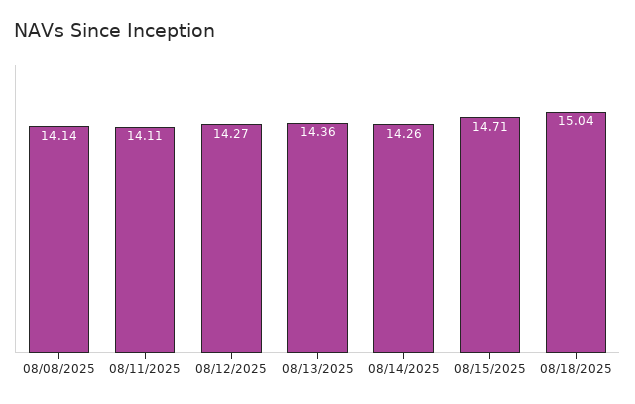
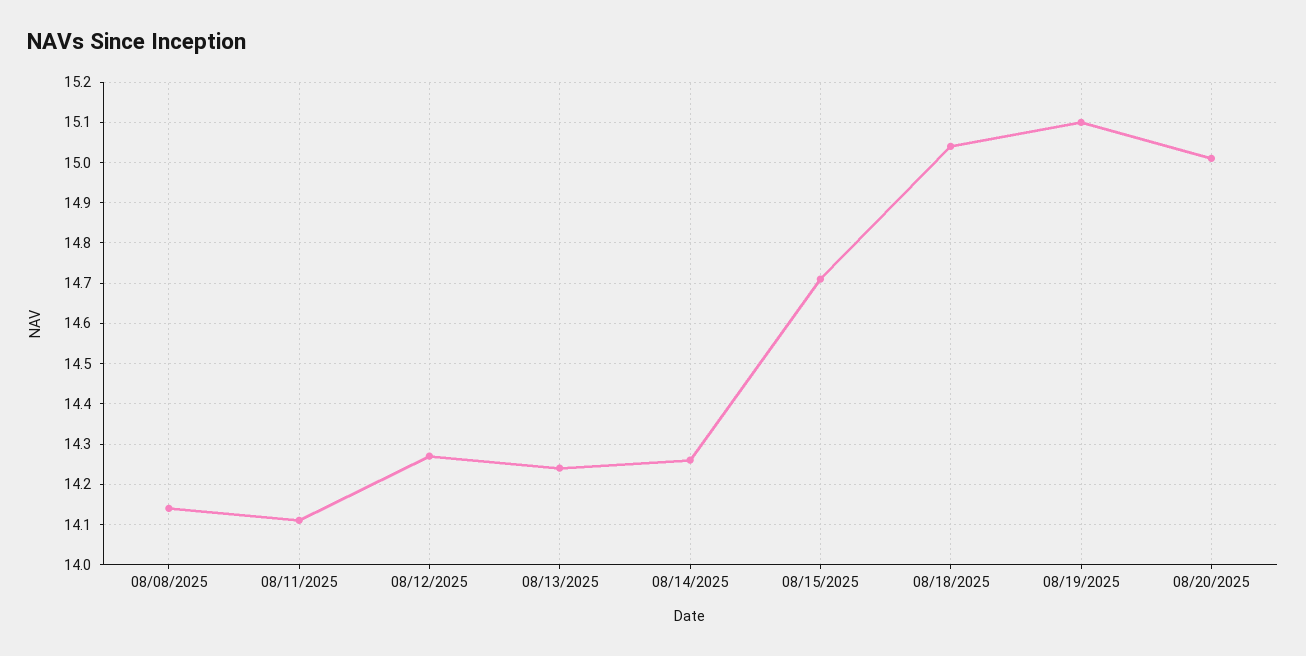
08/13/2025: 14.36 -> 14.25
08/19/2025: none -> 15.1
08/20/2025: none -> 15

